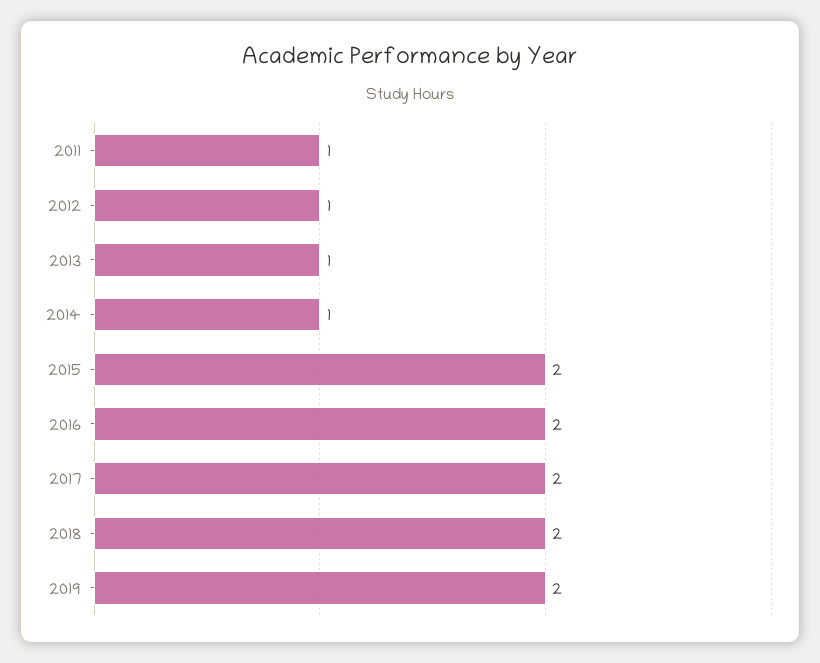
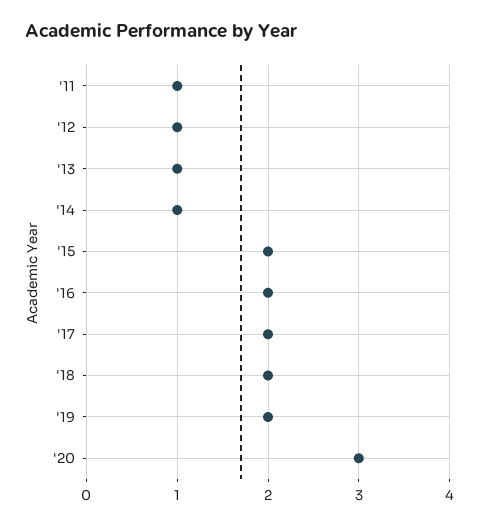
'20: none -> 3

